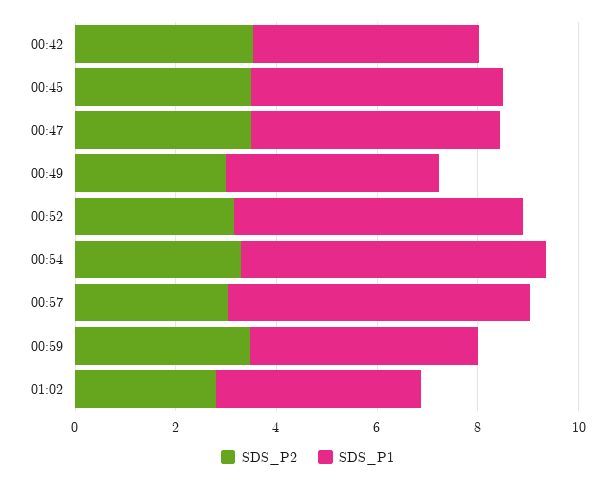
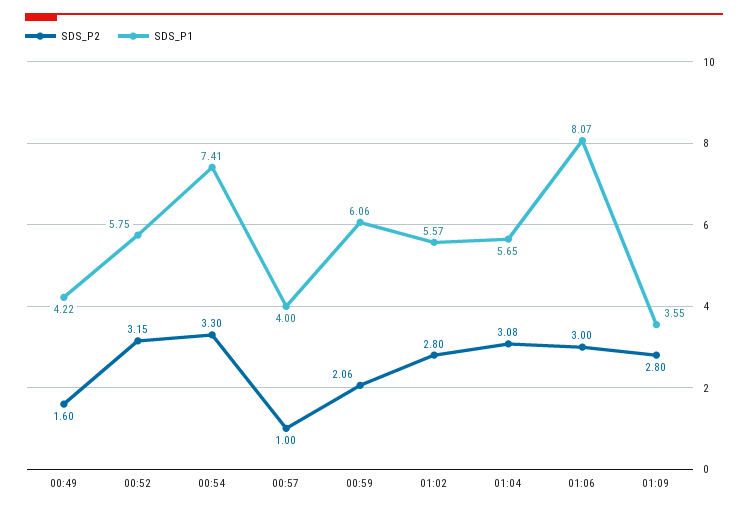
SDS_P2, 00:42: 3.5 -> none
SDS_P1, 00:42: 4.5 -> none
SDS_P2, 00:45: 3.5 -> none
SDS_P1, 00:45: 5 -> none
SDS_P2, 00:47: 3.5 -> none
SDS_P1, 00:47: 5 -> none
SDS_P2, 00:49: 3 -> 1.6
SDS_P1, 00:54: 6 -> 7.41
SDS_P2, 00:57: 3 -> 1
SDS_P1, 00:57: 6 -> 4
SDS_P2, 00:59: 3.5 -> 2.06
SDS_P1, 00:59: 4.5 -> 6.06
SDS_P1, 01:02: 4 -> 5.57
SDS_P2, 01:04: none -> 3.08
SDS_P1, 01:04: none -> 5.65
SDS_P2, 01:06: none -> 3
SDS_P1, 01:06: none -> 8.07
SDS_P2, 01:09: none -> 2.8
SDS_P1, 01:09: none -> 3.55

